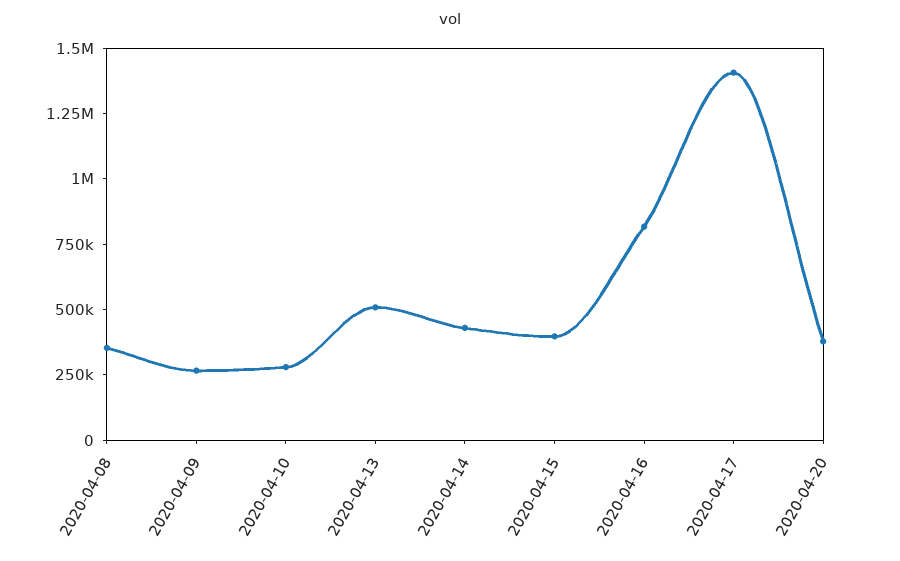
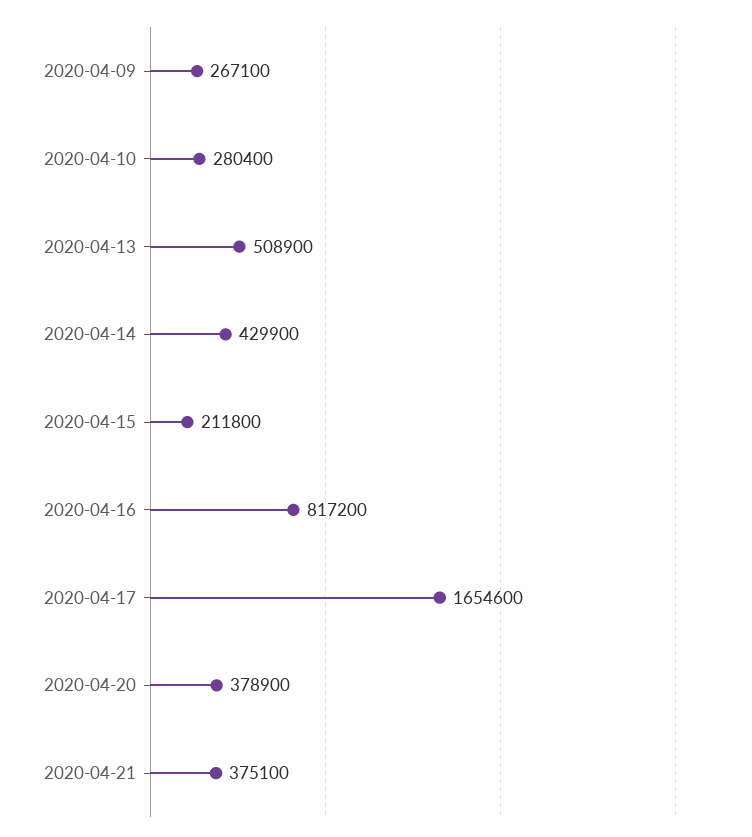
2020-04-08: 350000 -> none
2020-04-15: 400000 -> 211800
2020-04-17: 1400000 -> 1654600
2020-04-21: none -> 375100

